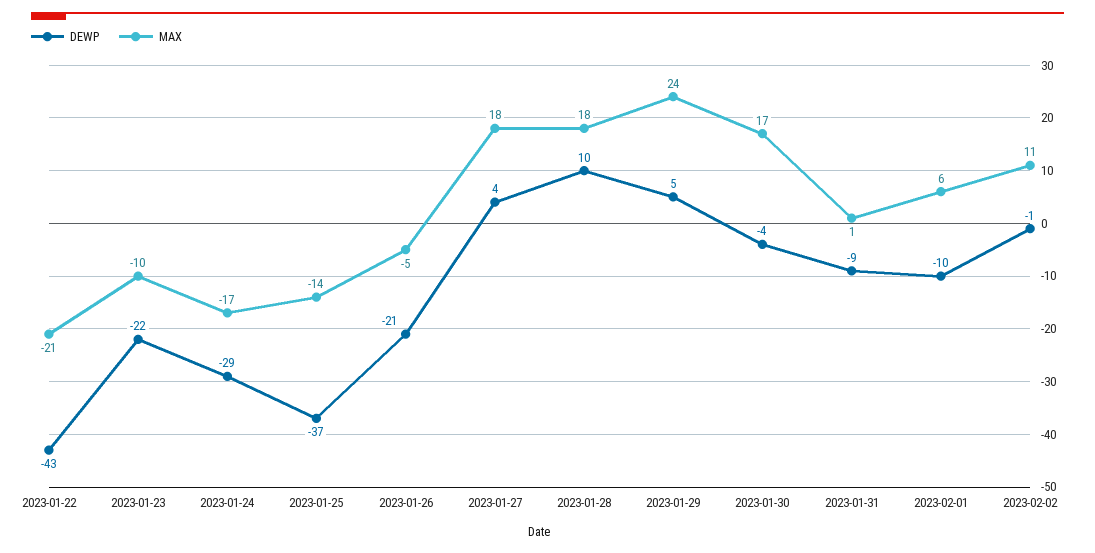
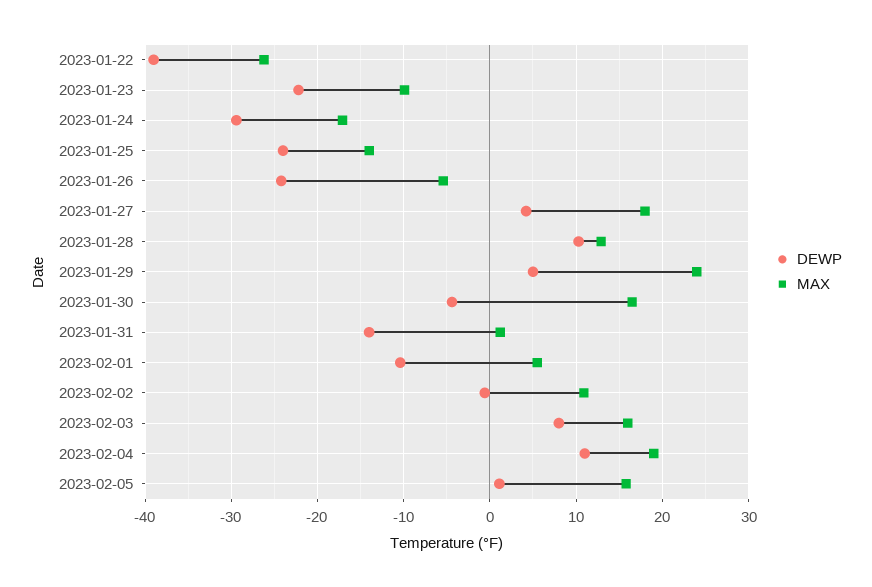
DEWP, 2023-01-22: -43 -> -39
MAX, 2023-01-22: -21 -> -26
DEWP, 2023-01-25: -37 -> -24
DEWP, 2023-01-26: -21 -> -24
MAX, 2023-01-28: 18 -> 13
DEWP, 2023-01-31: -9 -> -14
DEWP, 2023-02-03: none -> 8
MAX, 2023-02-03: none -> 16
DEWP, 2023-02-04: none -> 11
MAX, 2023-02-04: none -> 19
DEWP, 2023-02-05: none -> 1
MAX, 2023-02-05: none -> 16

